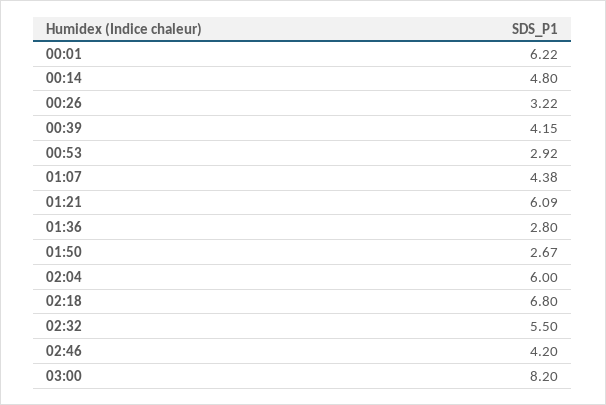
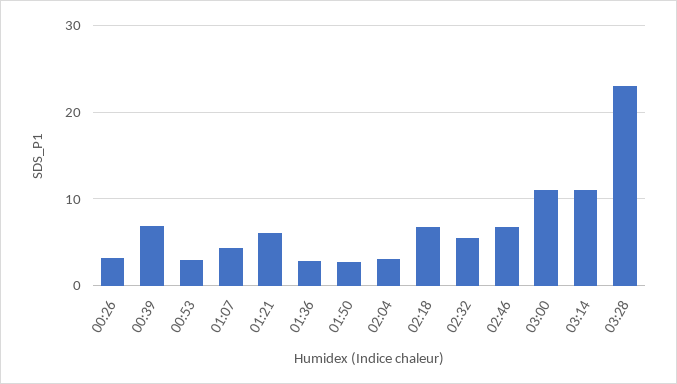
00:01: 6.22 -> none
00:14: 4.8 -> none
00:39: 4.15 -> 7
02:04: 6 -> 3
02:46: 4.2 -> 7
03:00: 8.2 -> 11
03:14: none -> 11
03:28: none -> 23

